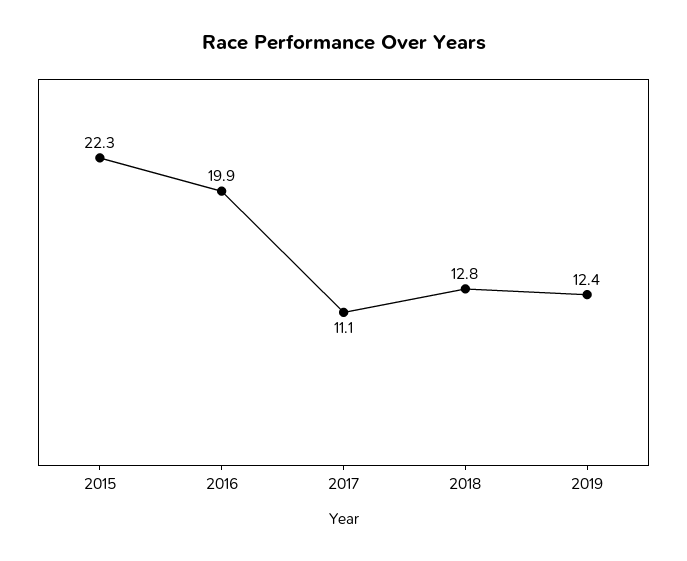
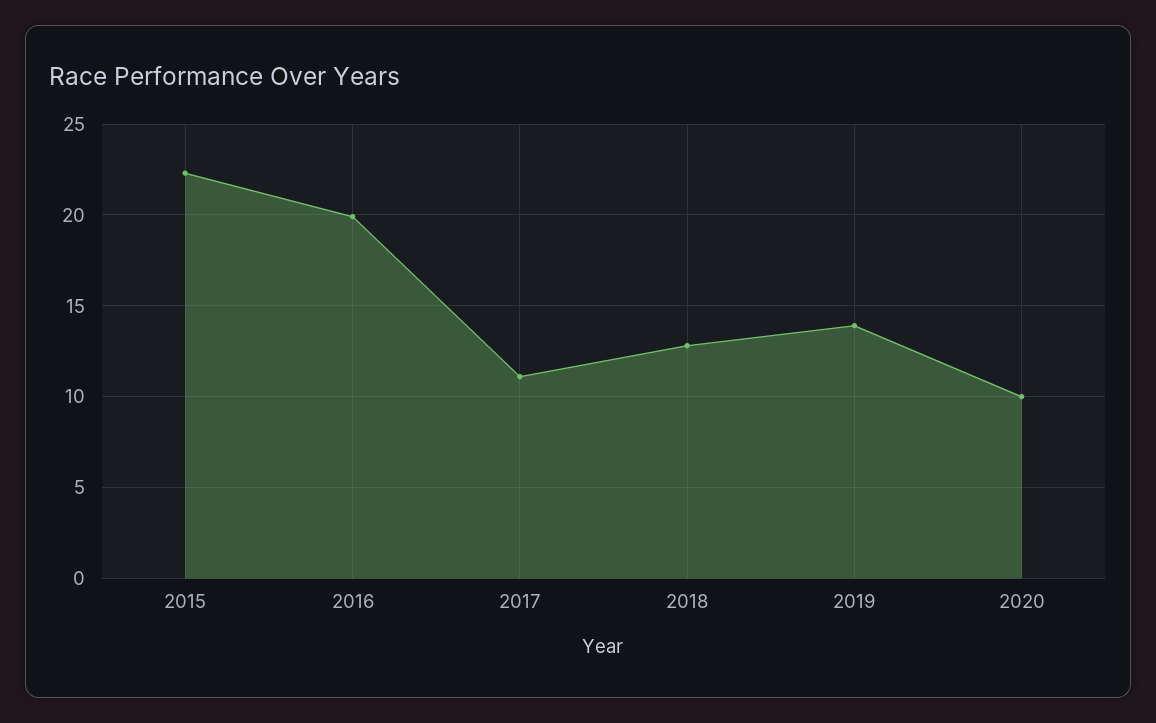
2019: 12.4 -> 14
2020: none -> 10

